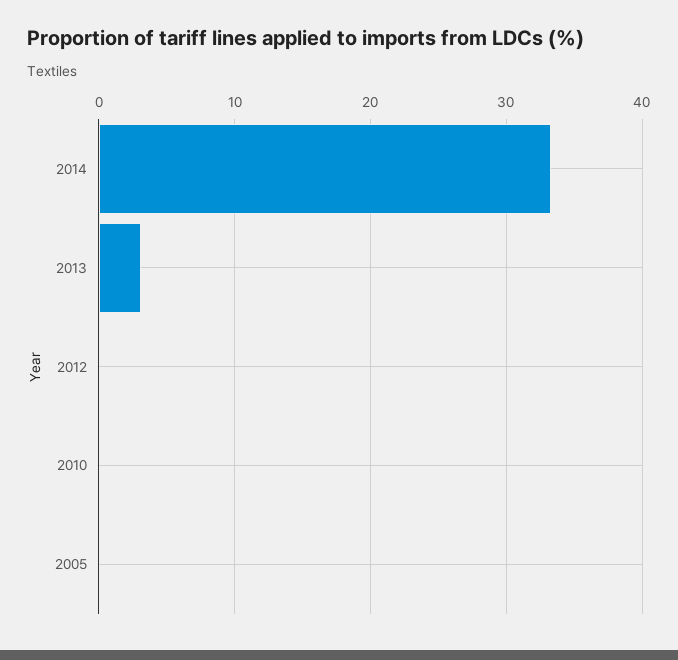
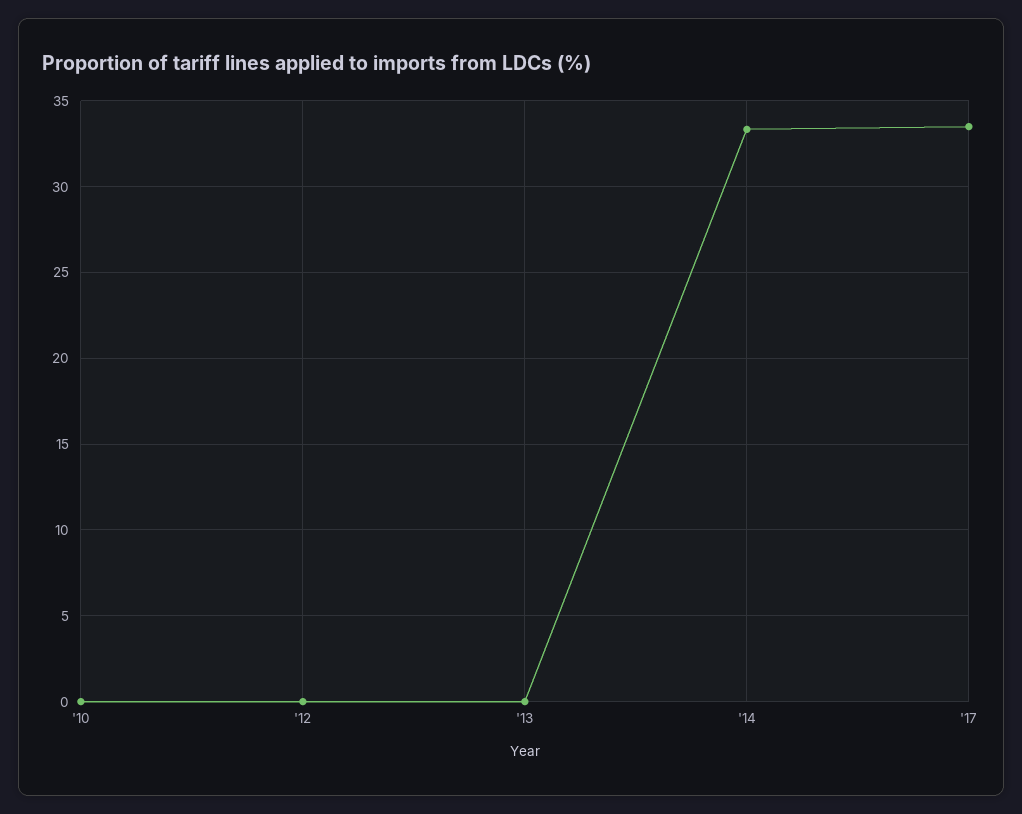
2013: 3 -> 0
2005: 0 -> none
'17: none -> 33.5

